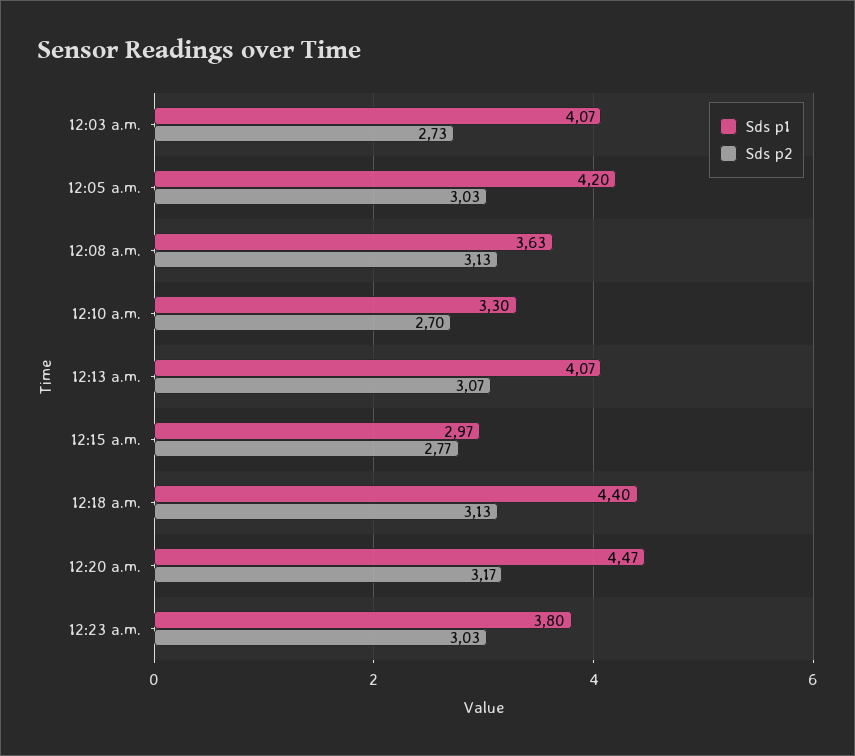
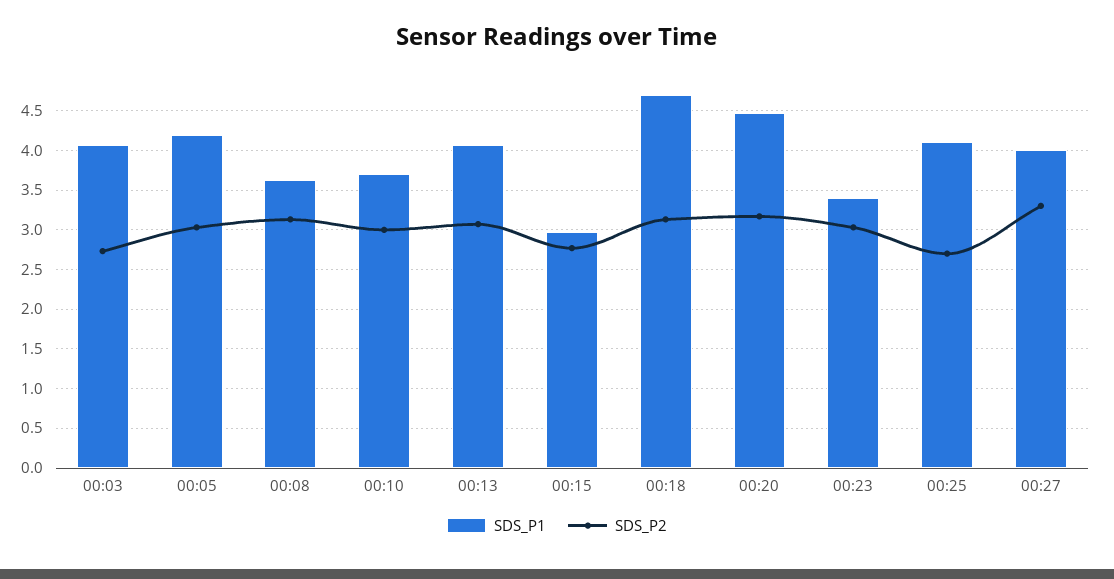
Sds p1, 12:10 a.m.: 3.3 -> 3.7
Sds p2, 12:10 a.m.: 2.7 -> 3
Sds p1, 12:18 a.m.: 4.4 -> 4.7
Sds p1, 12:23 a.m.: 3.8 -> 3.4
Sds p1, 00:25: none -> 4.1
Sds p2, 00:25: none -> 2.7
Sds p1, 00:27: none -> 4
Sds p2, 00:27: none -> 3.3

